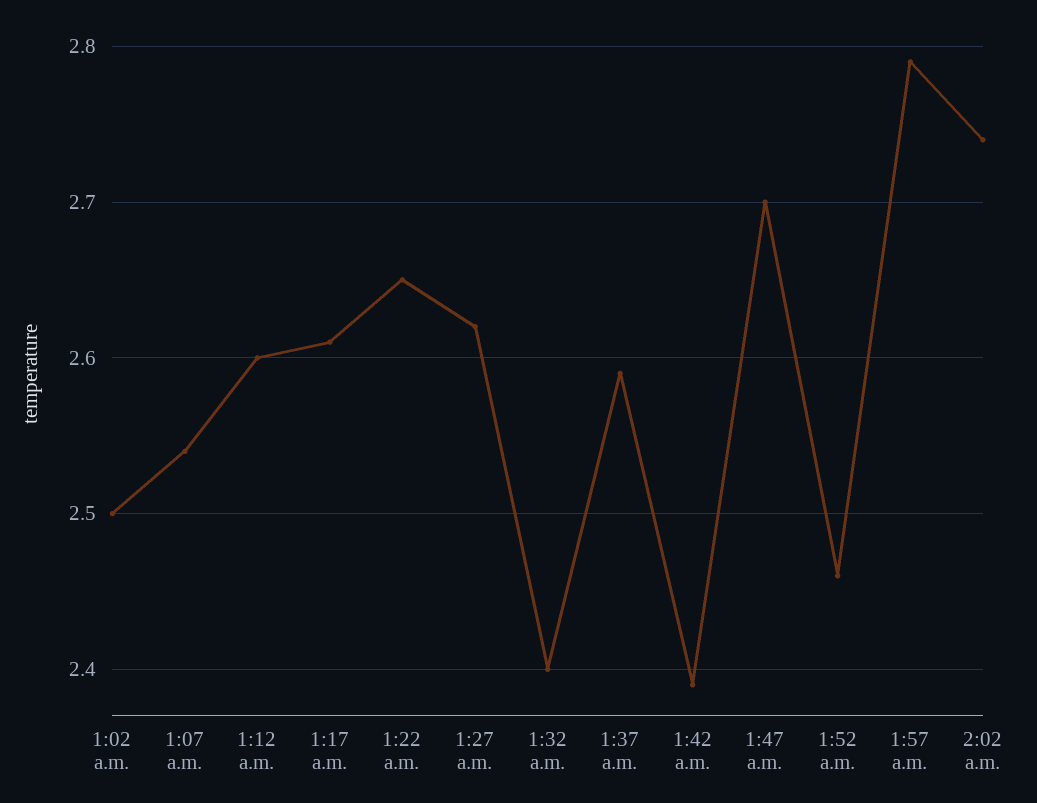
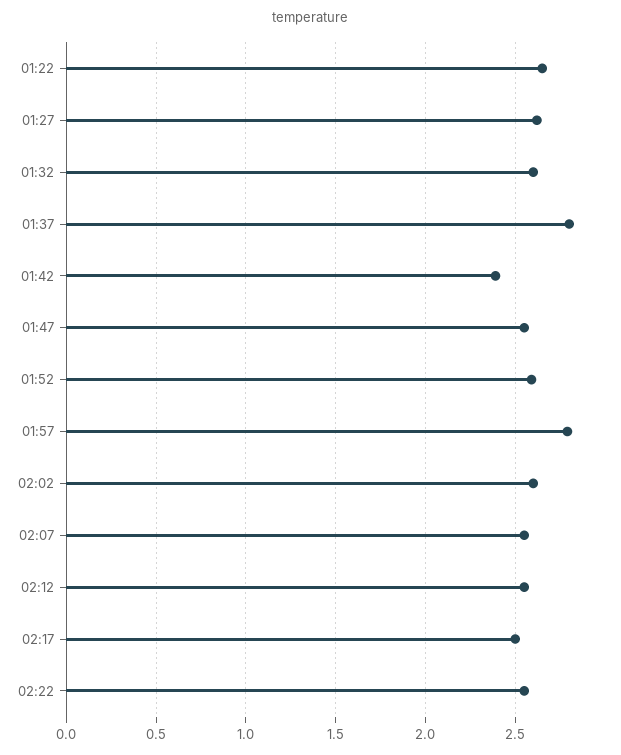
1:02 a.m.: 2.5 -> none
1:07 a.m.: 2.54 -> none
1:12 a.m.: 2.6 -> none
1:17 a.m.: 2.61 -> none
1:32 a.m.: 2.4 -> 2.6
1:37 a.m.: 2.59 -> 2.8
1:47 a.m.: 2.7 -> 2.55
1:52 a.m.: 2.46 -> 2.6
2:02 a.m.: 2.74 -> 2.6
02:07: none -> 2.55
02:12: none -> 2.55
02:17: none -> 2.5
02:22: none -> 2.55

